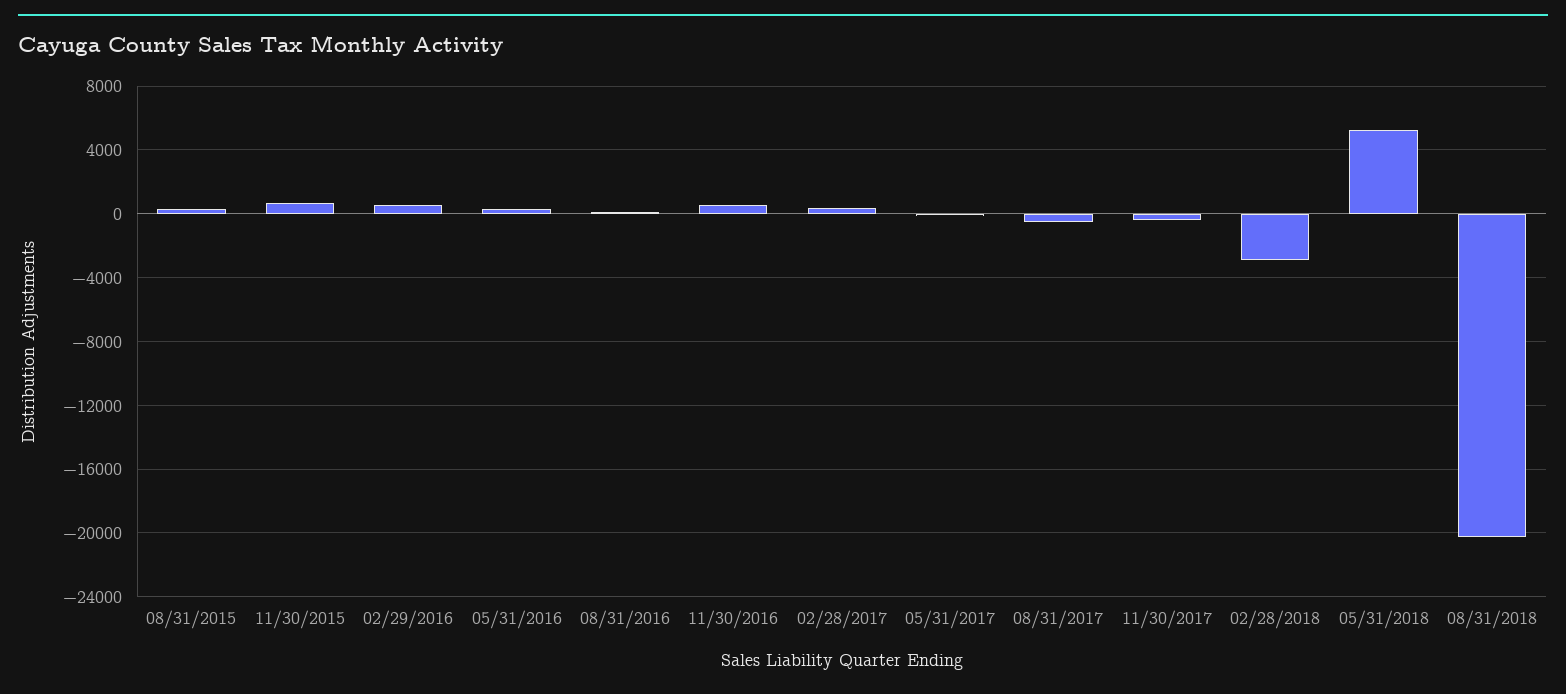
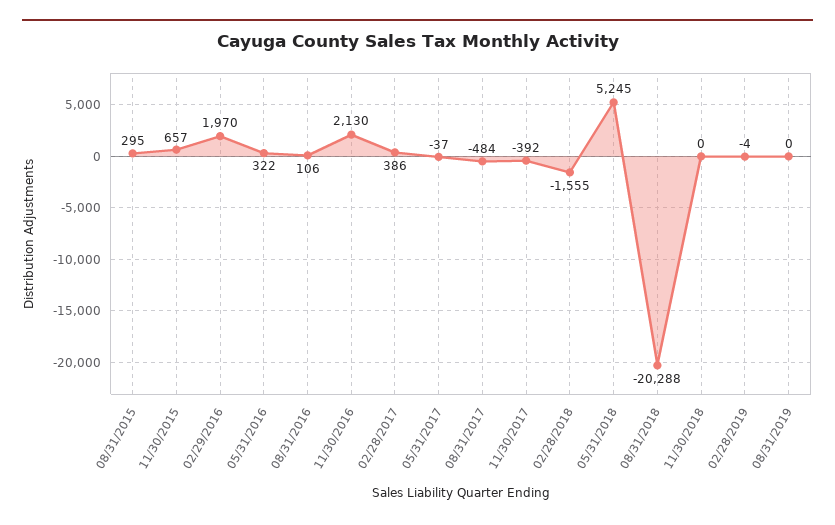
02/29/2016: 500 -> 1970
11/30/2016: 500 -> 2130
02/28/2018: -3000 -> -1555
11/30/2018: none -> 0
02/28/2019: none -> -4
08/31/2019: none -> 0

